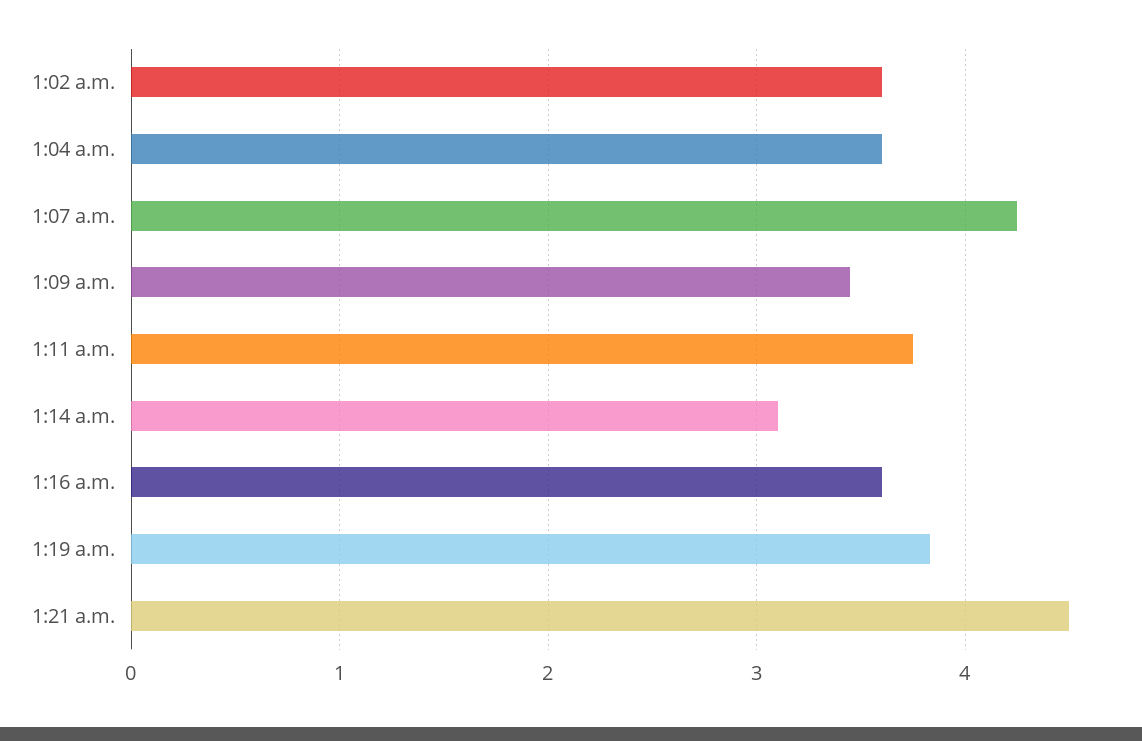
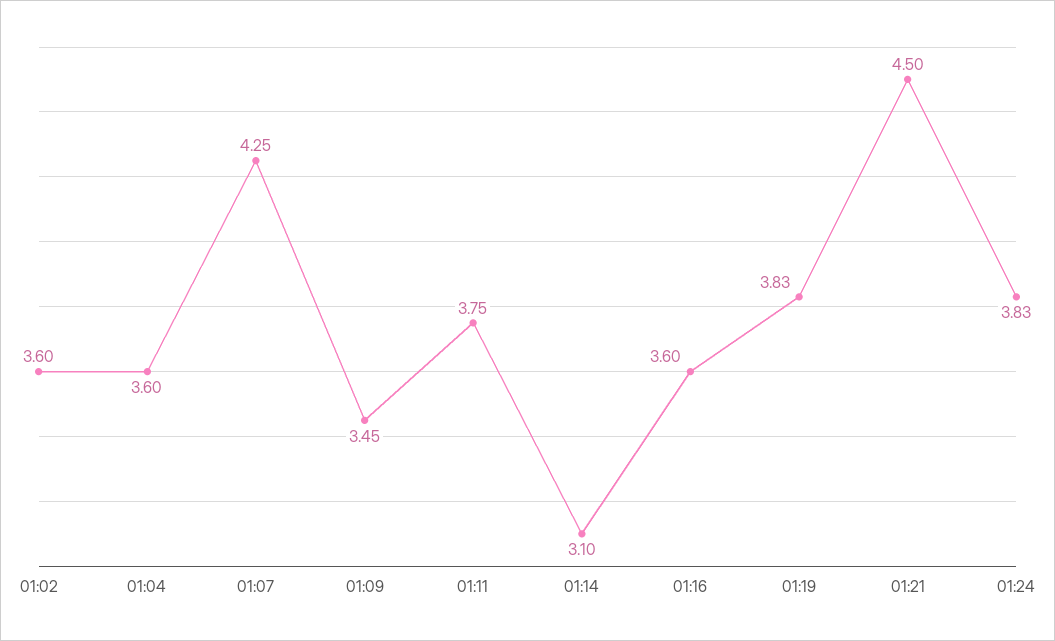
01:24: none -> 3.83

